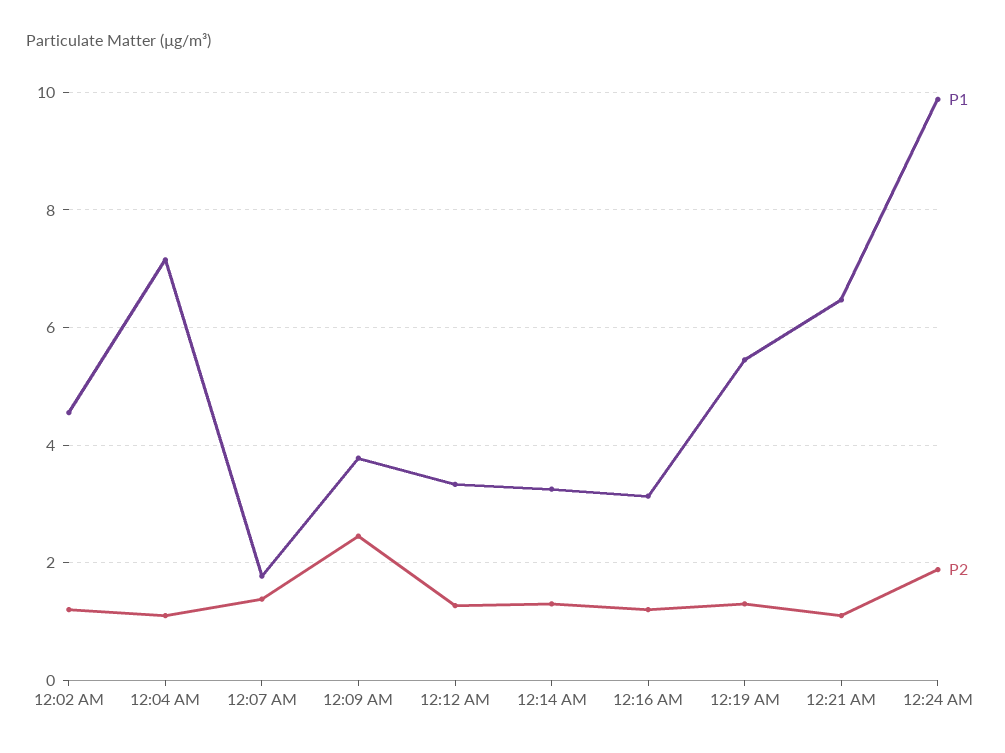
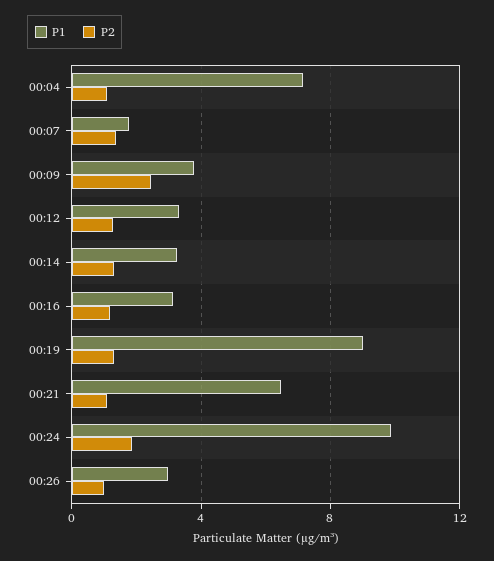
P1, 12:02 AM: 4.6 -> none
P2, 12:02 AM: 1.2 -> none
P1, 12:19 AM: 5.4 -> 9
P1, 00:26: none -> 3
P2, 00:26: none -> 1

